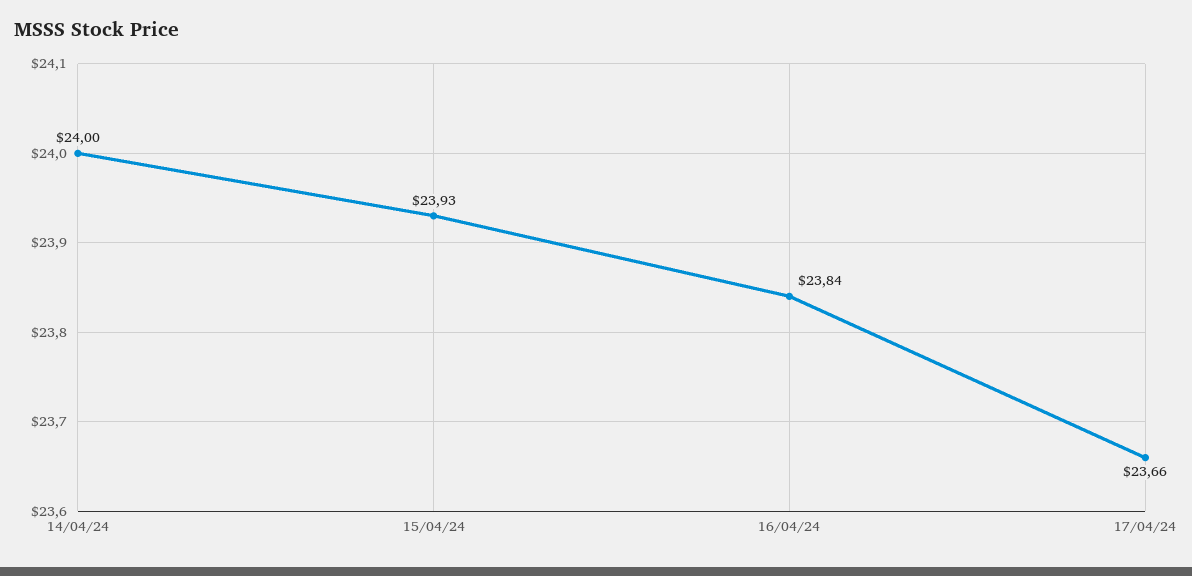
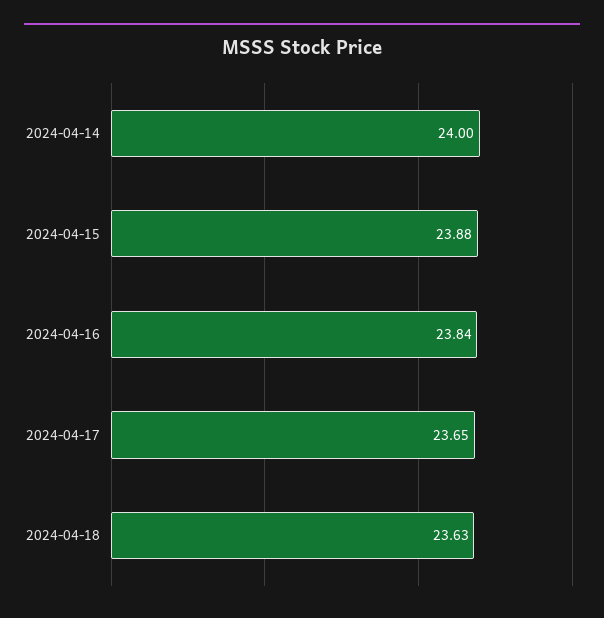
15/04/24: 23.93 -> 23.88
17/04/24: 23.66 -> 23.65
2024-04-18: none -> 23.63

